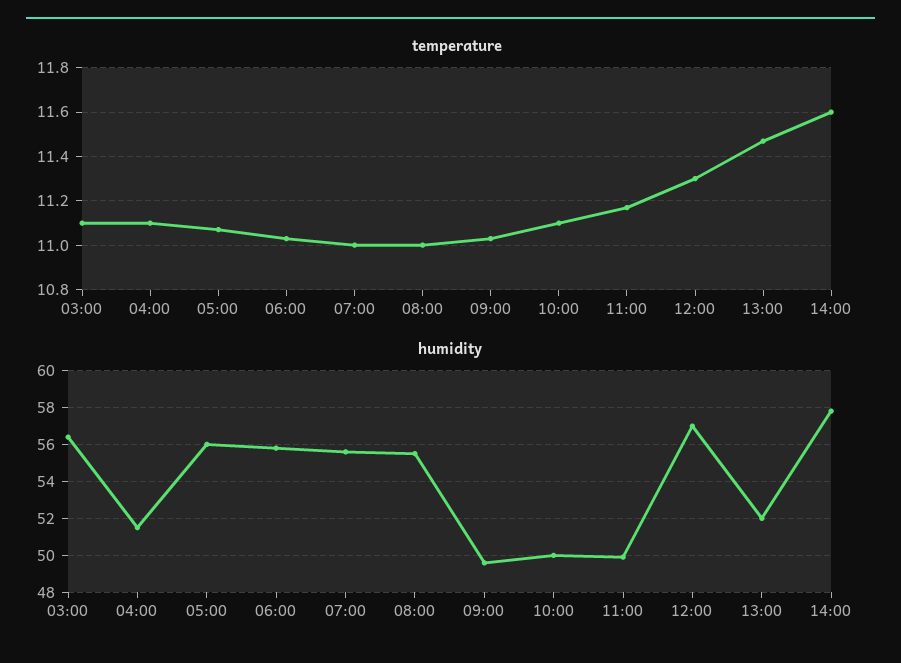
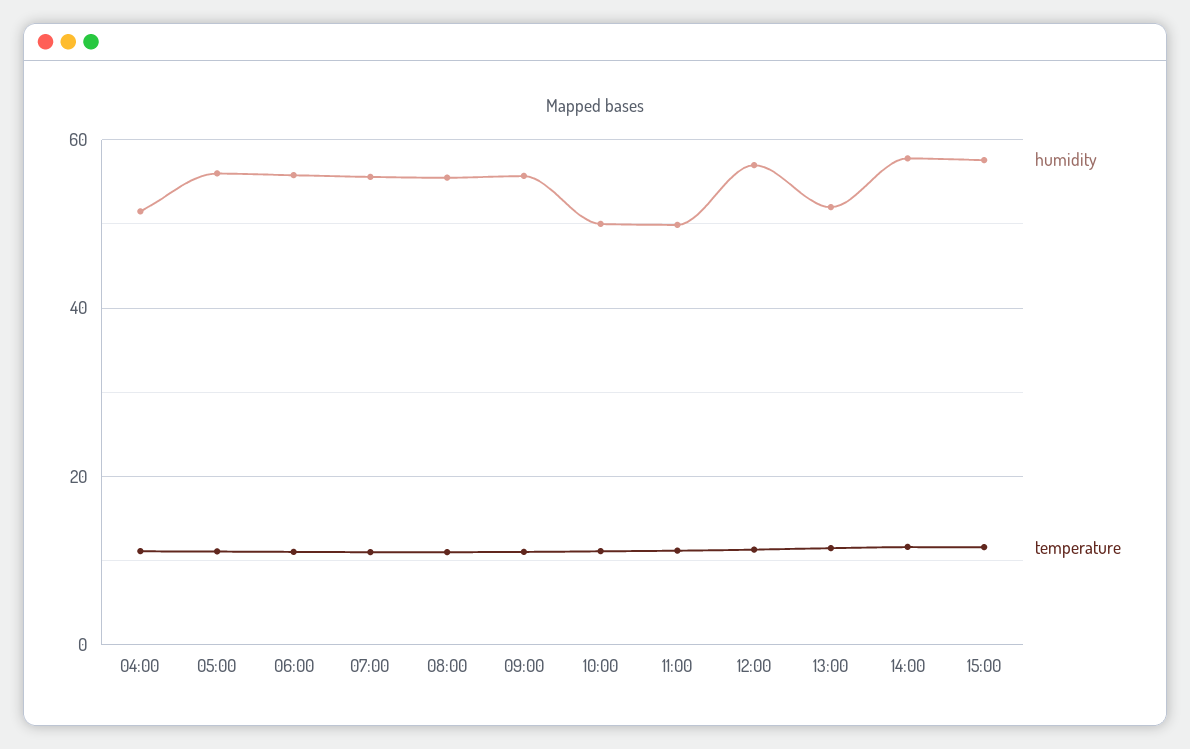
temperature, 03:00: 11.1 -> none
humidity, 03:00: 56.5 -> none
humidity, 09:00: 49.5 -> 56
humidity, 15:00: none -> 58
temperature, 15:00: none -> 12

